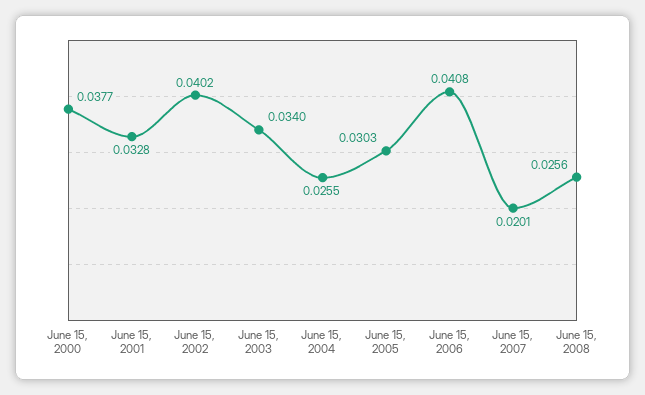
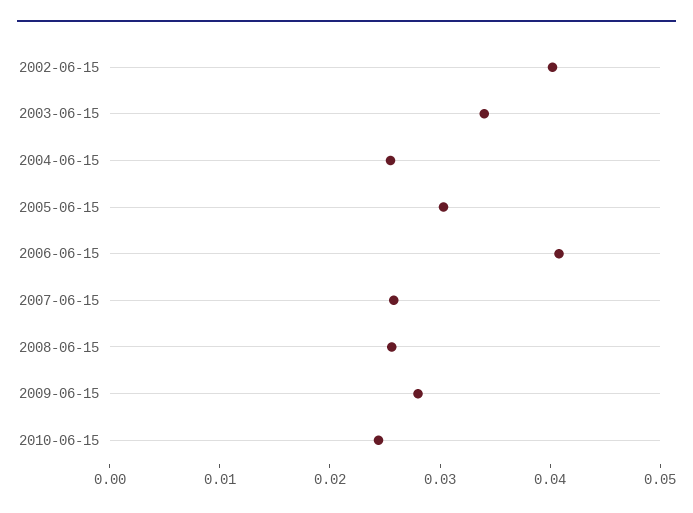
June 15, 2000: 0.0377 -> none
June 15, 2001: 0.0328 -> none
June 15, 2007: 0.0201 -> 0.026
2009-06-15: none -> 0.028
2010-06-15: none -> 0.024

